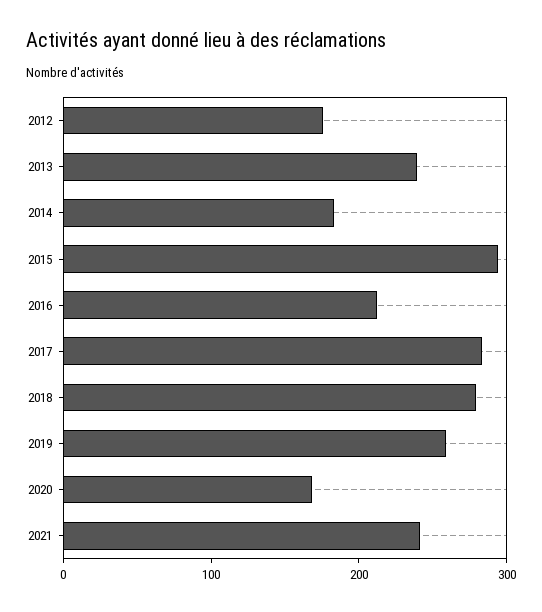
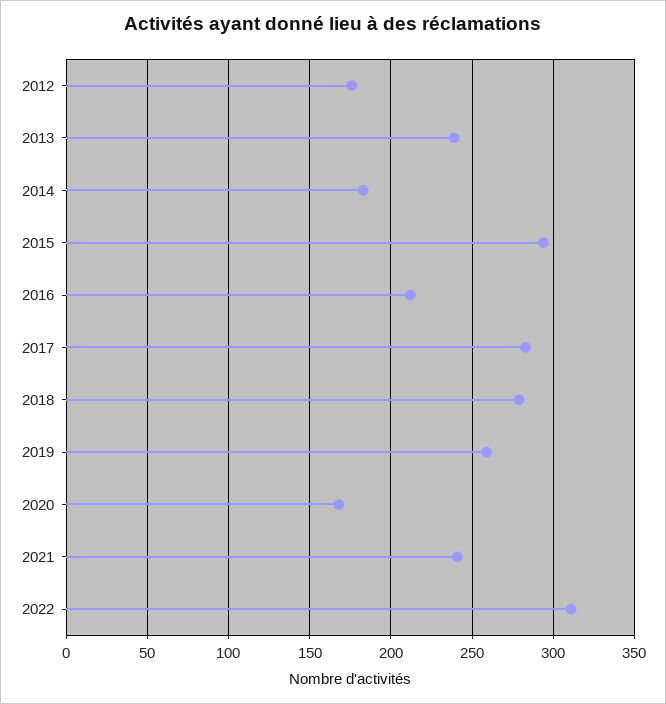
2022: none -> 310

